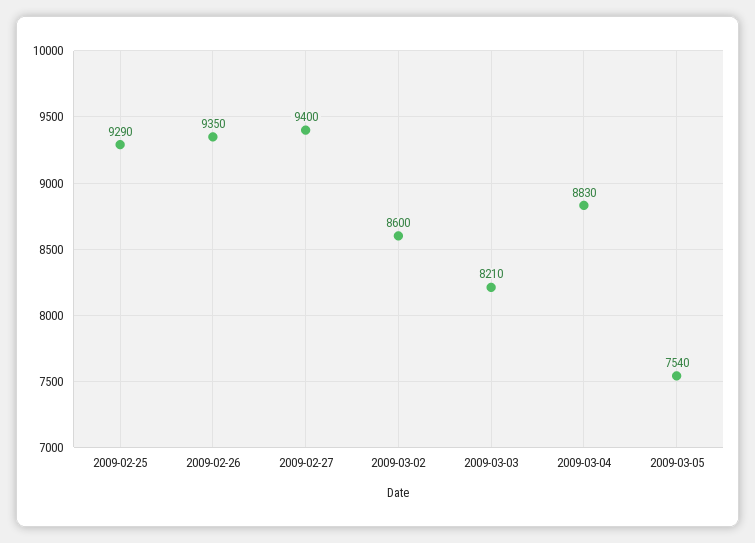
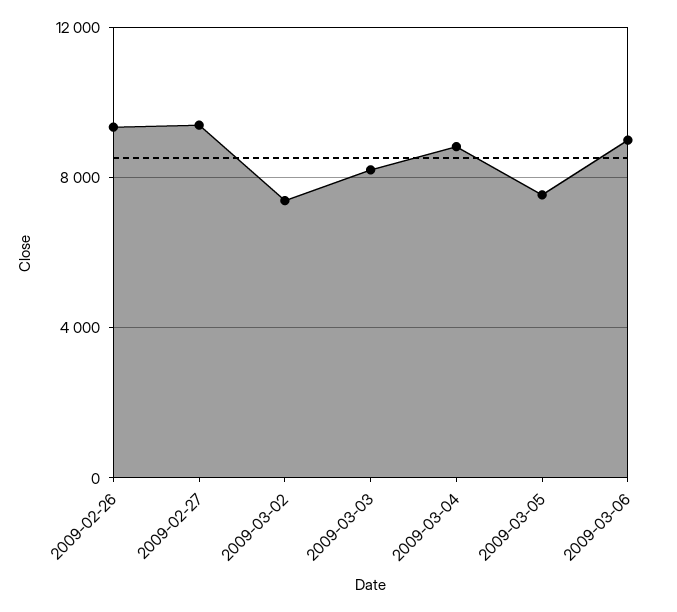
2009-02-25: 9290 -> none
2009-03-02: 8600 -> 7500
2009-03-06: none -> 9000

